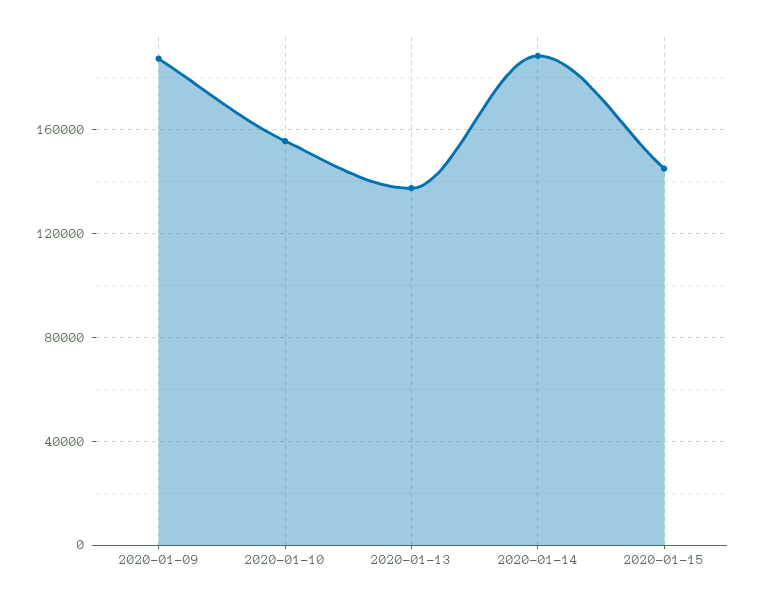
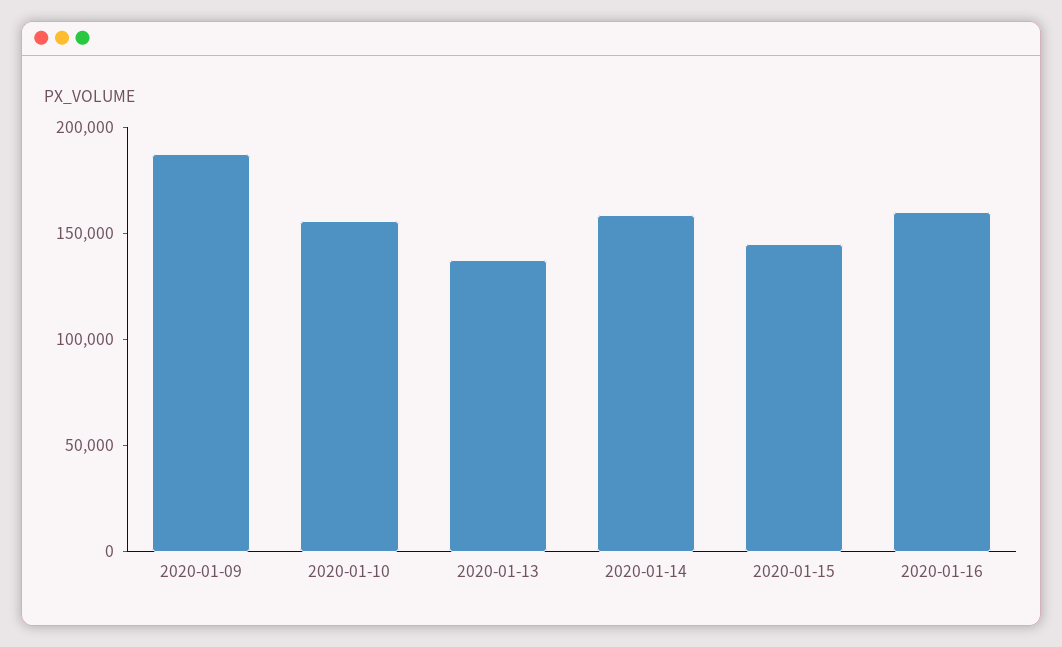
2020-01-14: 190000 -> 160000
2020-01-16: none -> 160000

